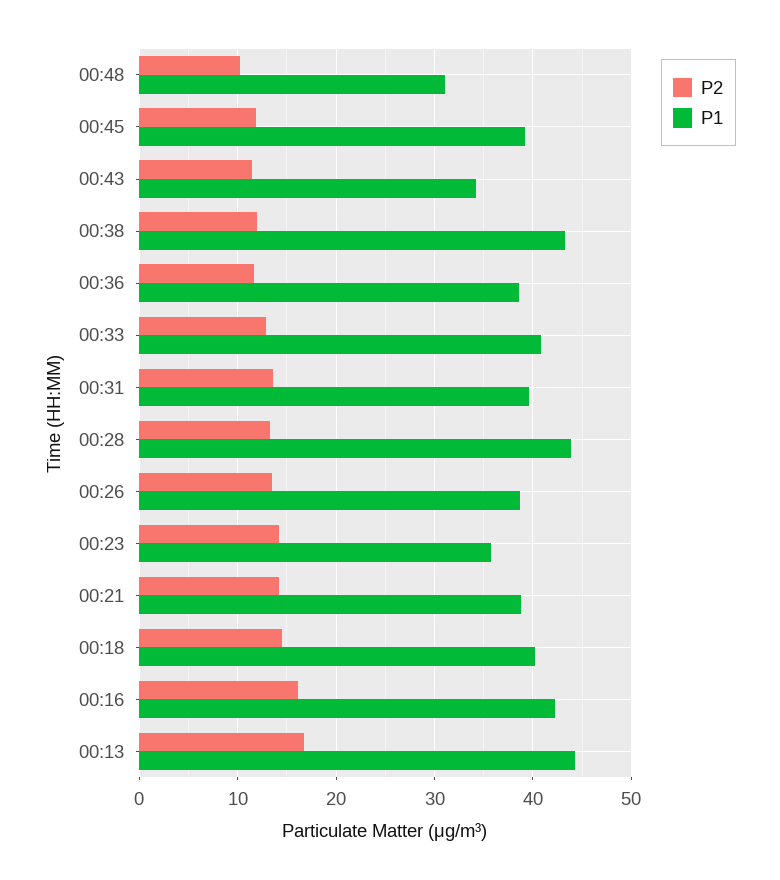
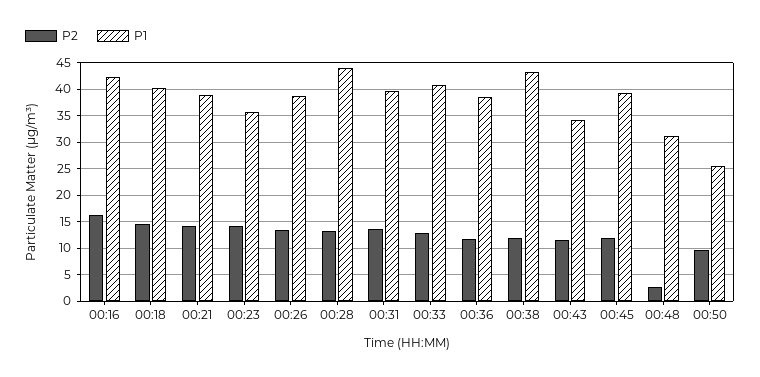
P2, 00:48: 10 -> 2.5
P2, 00:13: 17 -> none
P1, 00:13: 44 -> none
P2, 00:50: none -> 10
P1, 00:50: none -> 25

